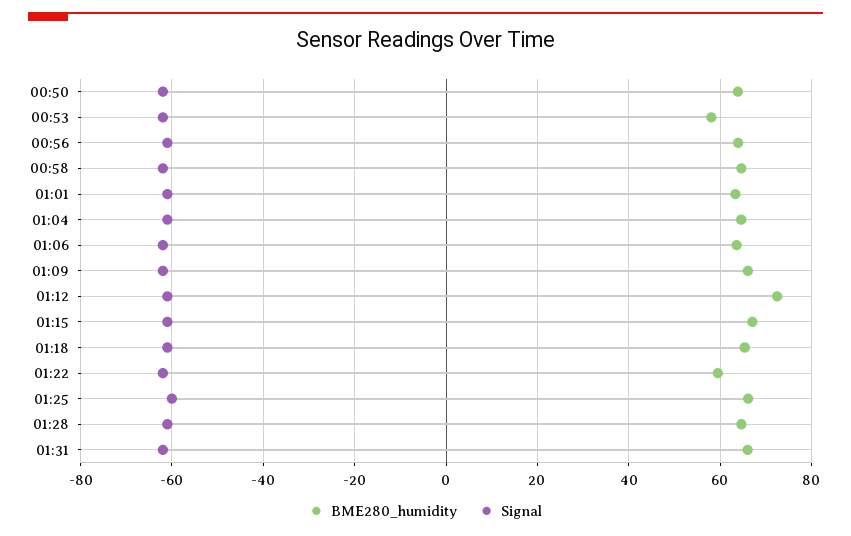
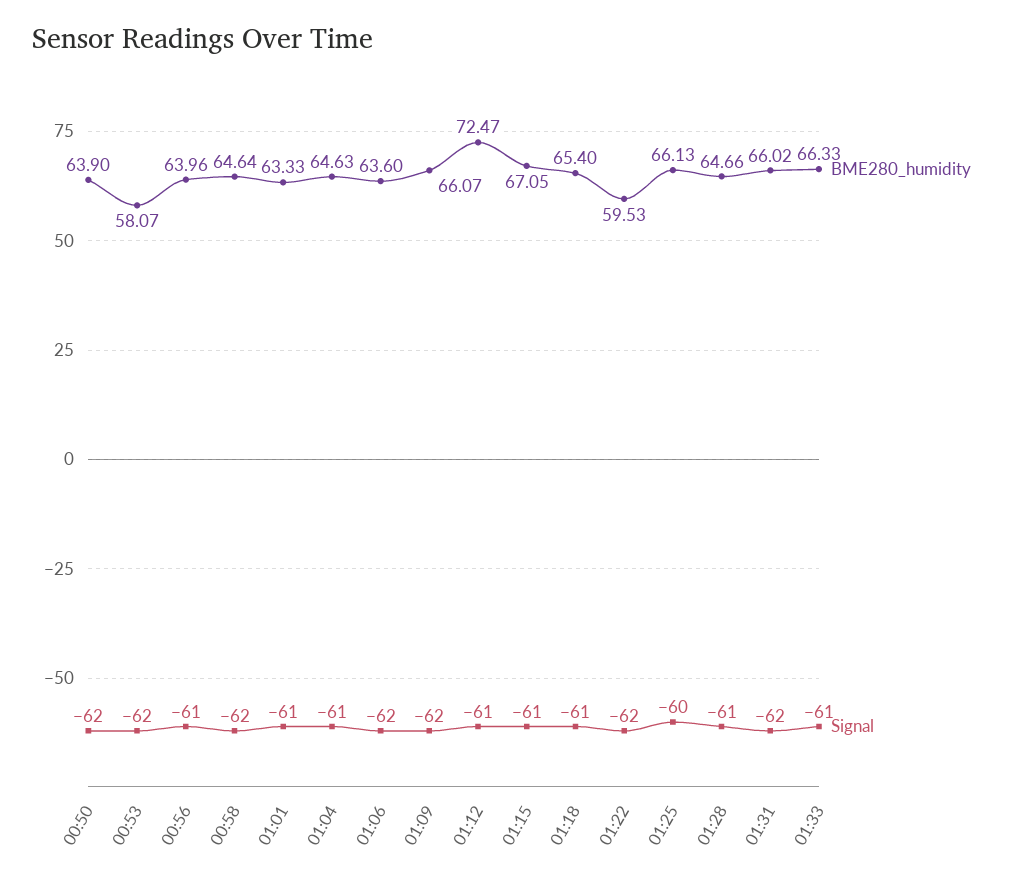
BME280_humidity, 01:33: none -> 66.33
Signal, 01:33: none -> -61

